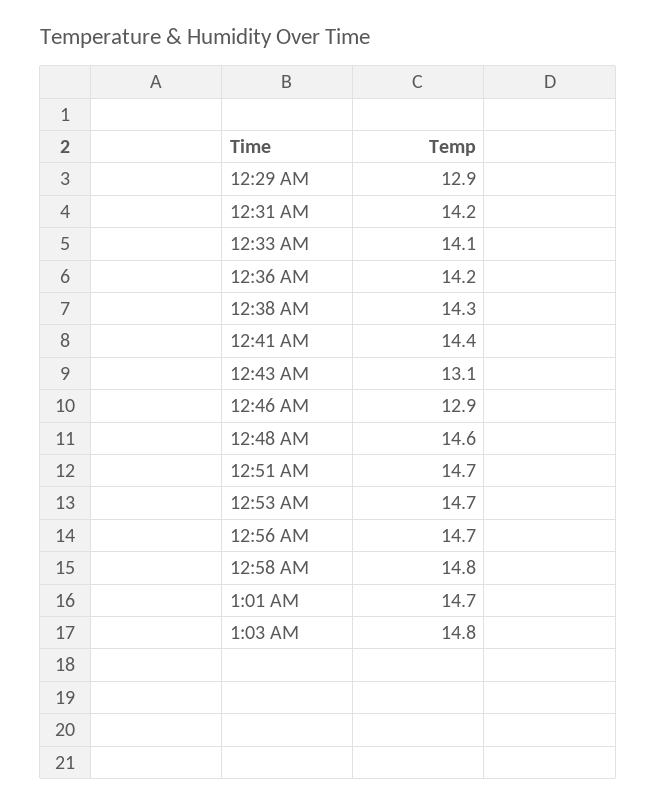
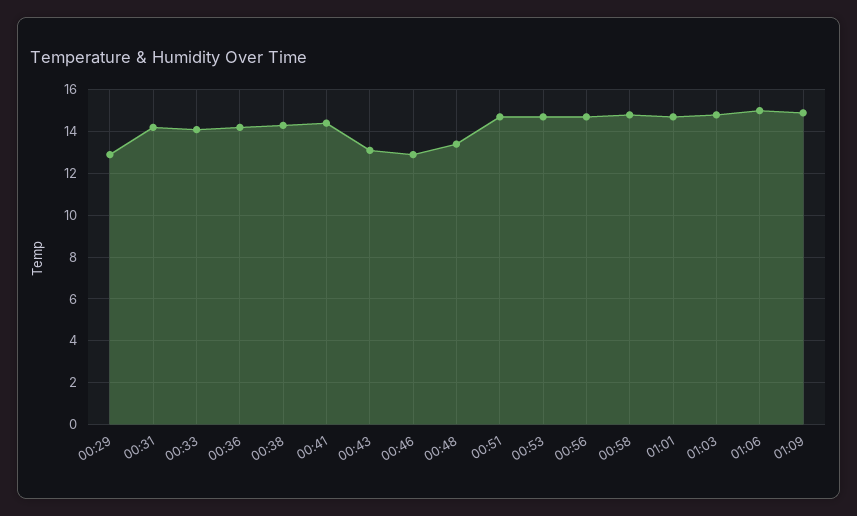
12:48 AM: 14.6 -> 13.5
01:06: none -> 15
01:09: none -> 15

